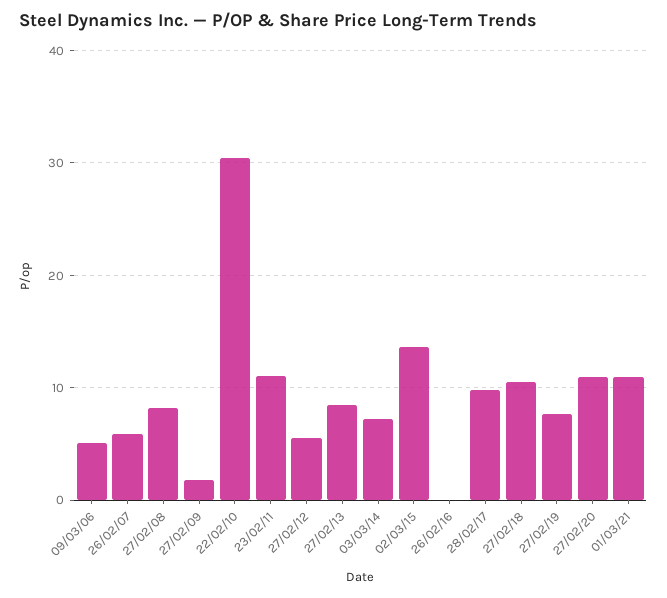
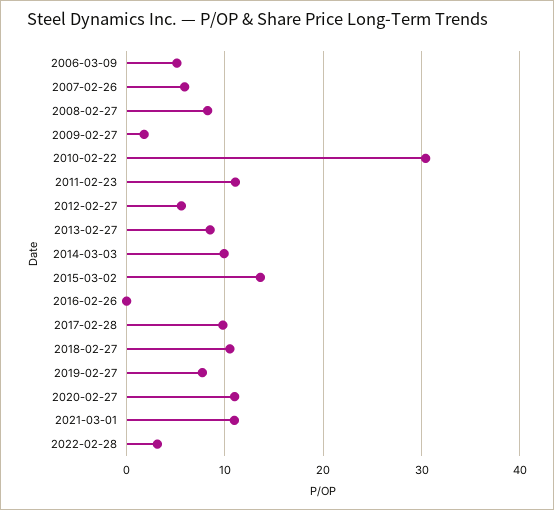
03/03/14: 7 -> 10
2022-02-28: none -> 3

